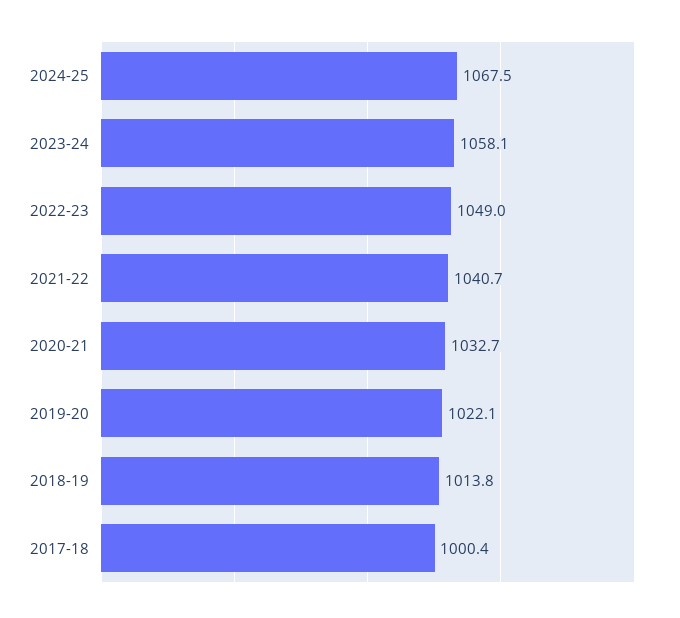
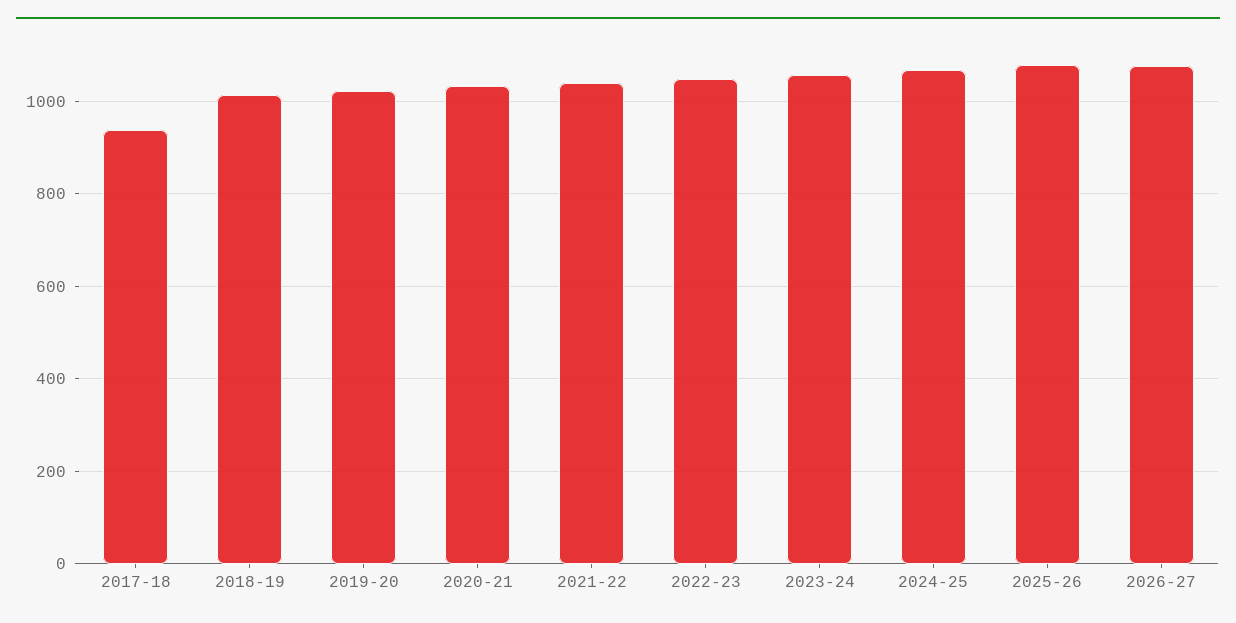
2017-18: 1000.4 -> 940
2025-26: none -> 1080
2026-27: none -> 1080

